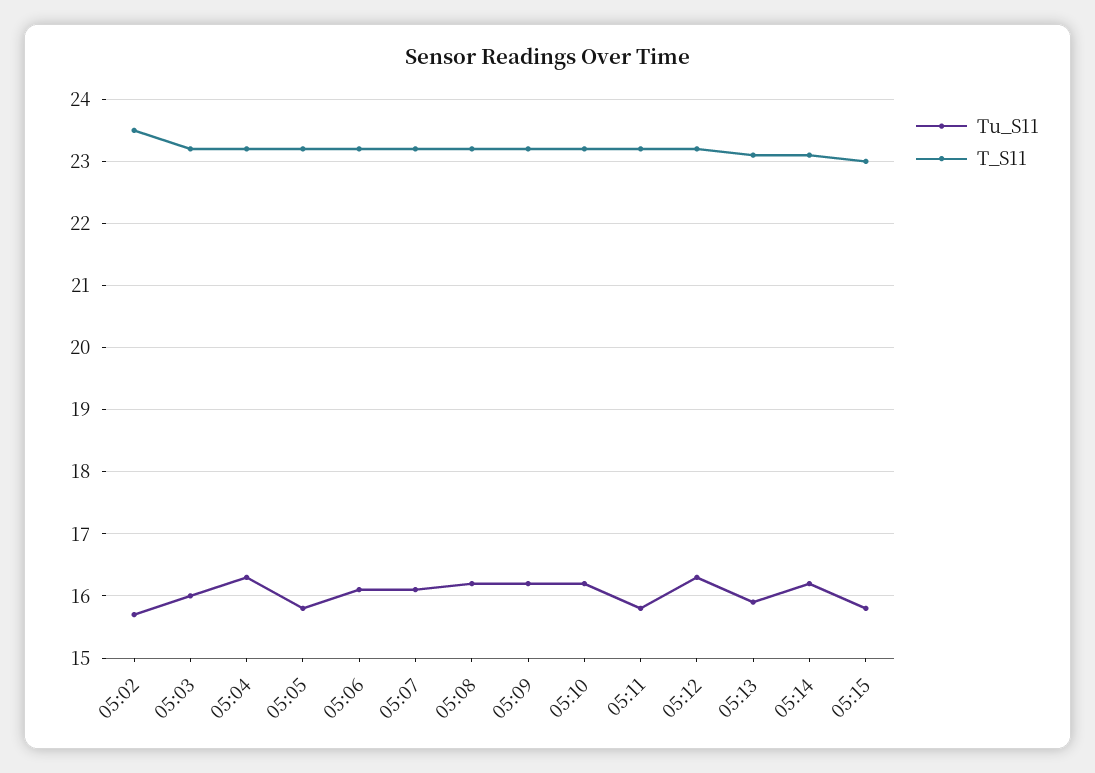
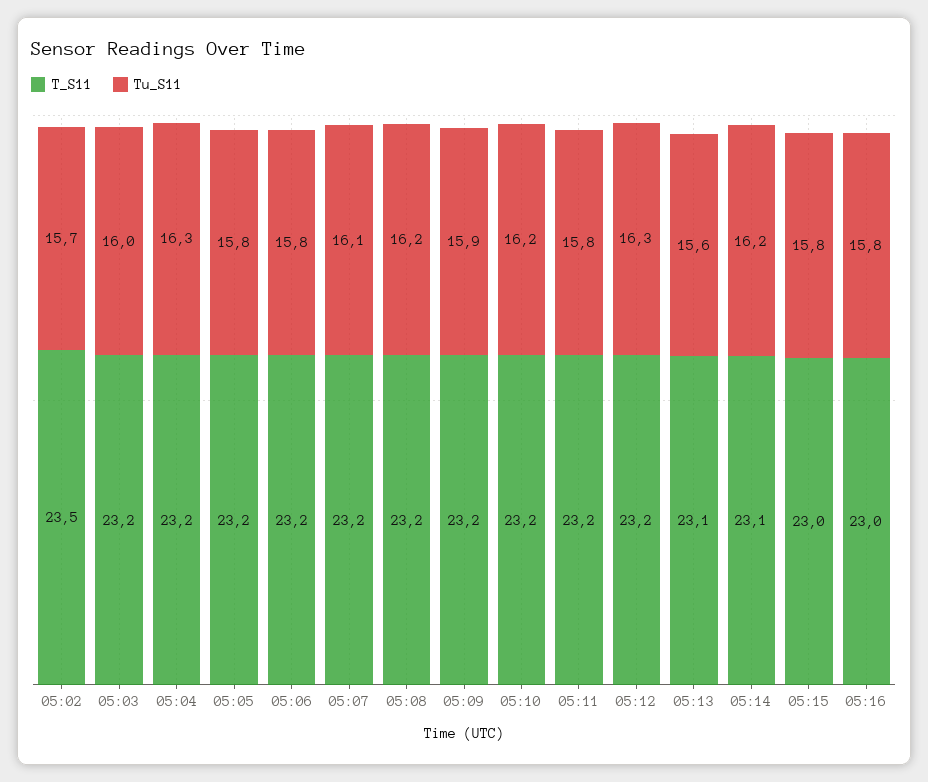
Tu_S11, 05:06: 16.1 -> 15.8
Tu_S11, 05:09: 16.2 -> 15.9
Tu_S11, 05:13: 15.9 -> 15.6
T_S11, 05:16: none -> 23
Tu_S11, 05:16: none -> 15.8

